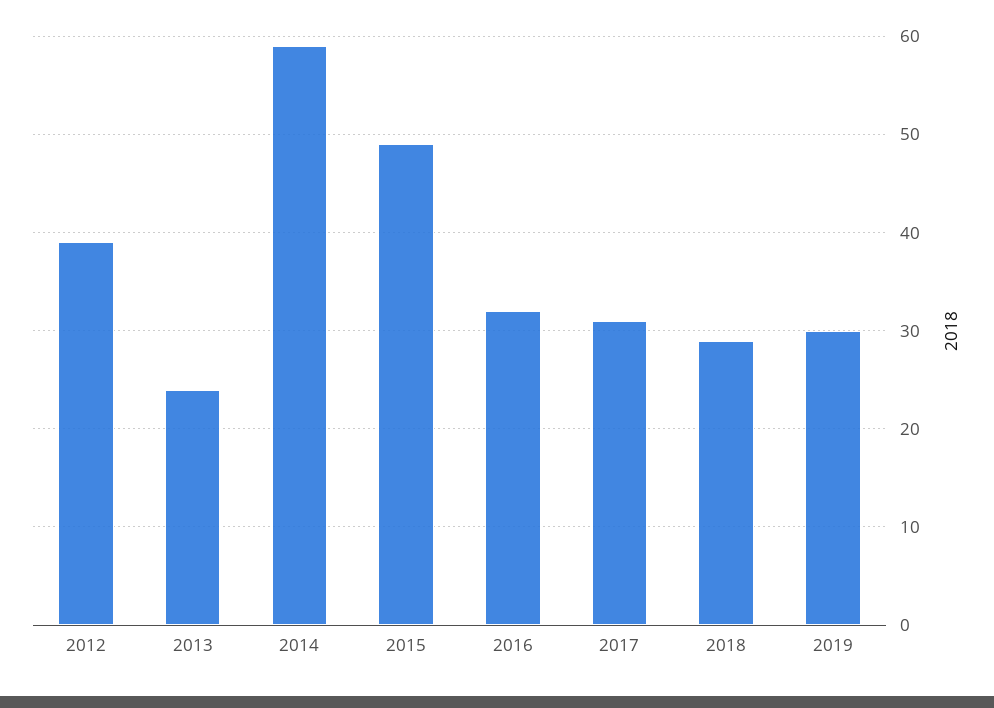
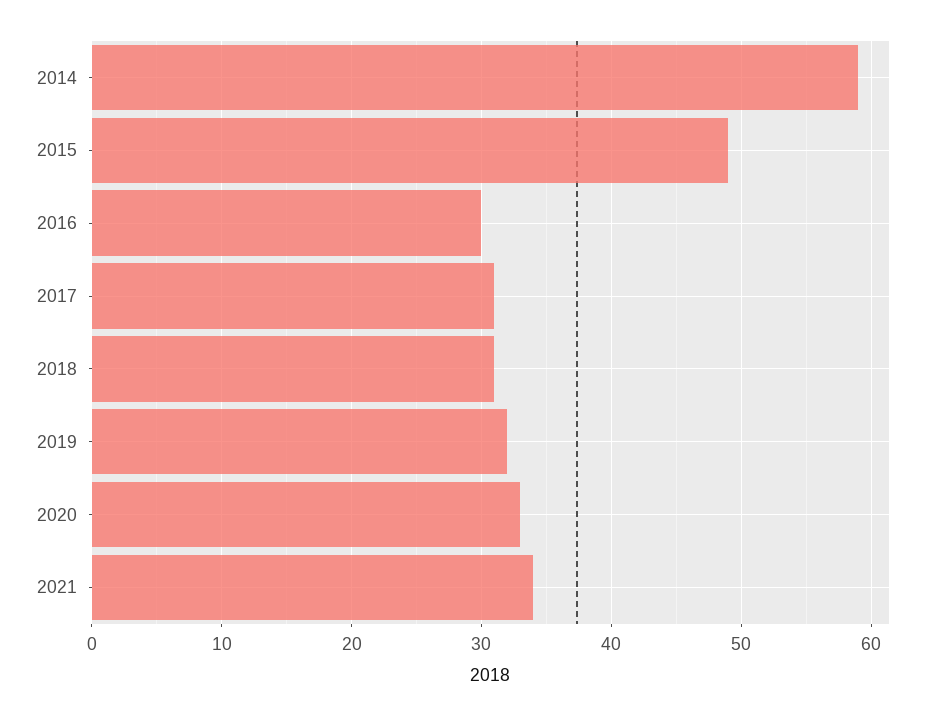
2012: 39 -> none
2013: 24 -> none
2016: 32 -> 30
2018: 29 -> 31
2019: 30 -> 32
2020: none -> 33
2021: none -> 34

